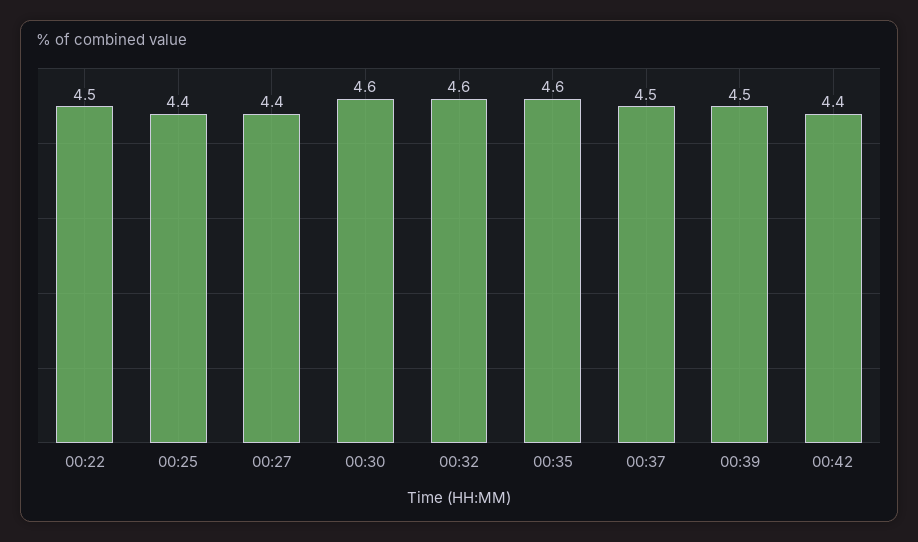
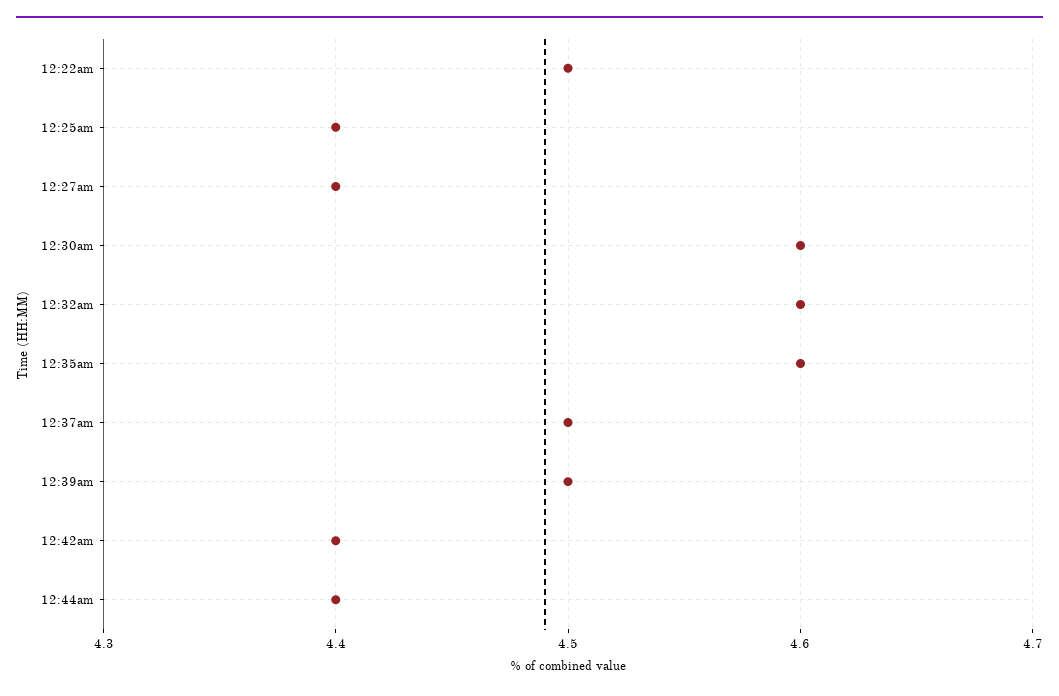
12:44am: none -> 4.4

